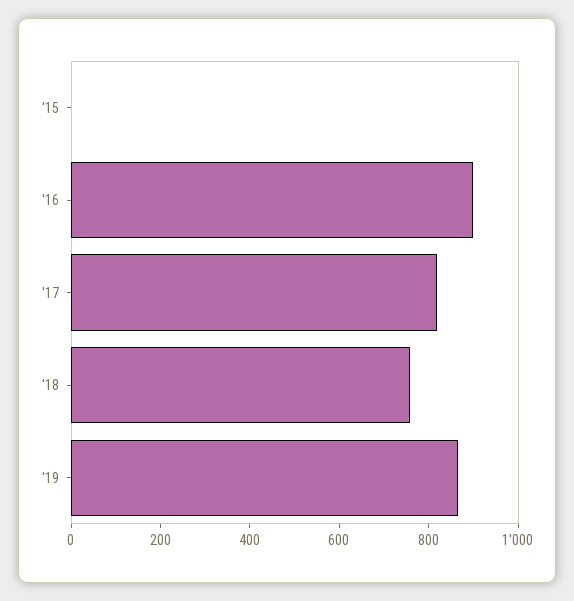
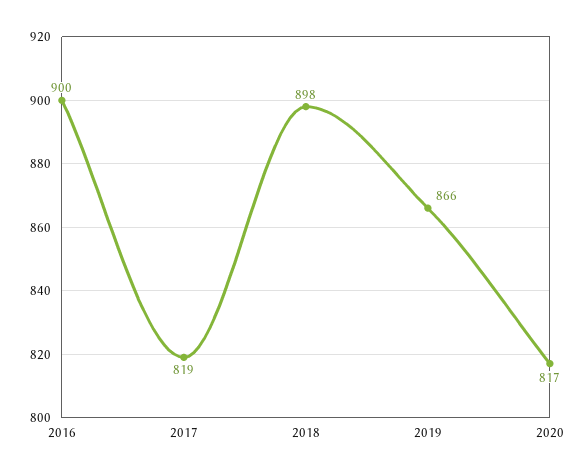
'15: 0 -> none
'18: 750 -> 898
2020: none -> 817

